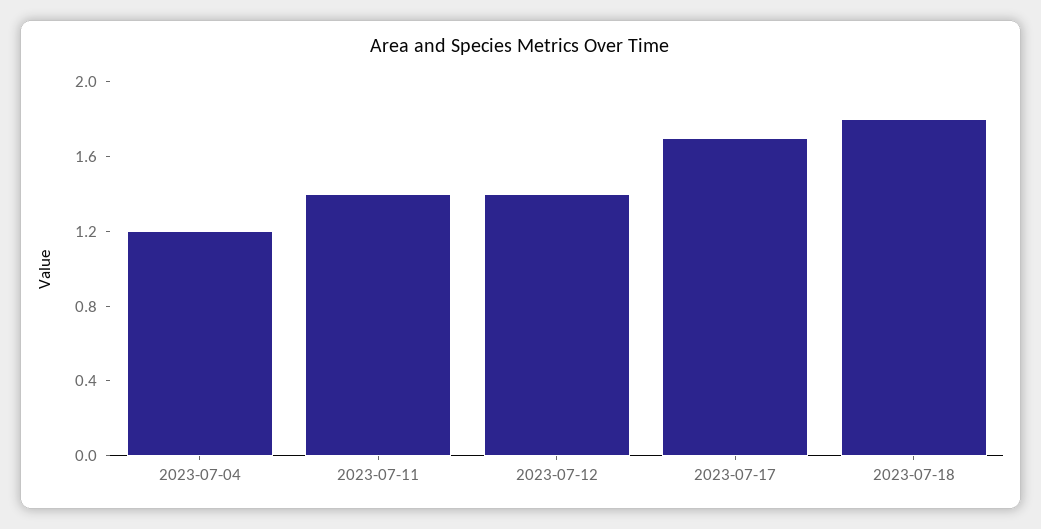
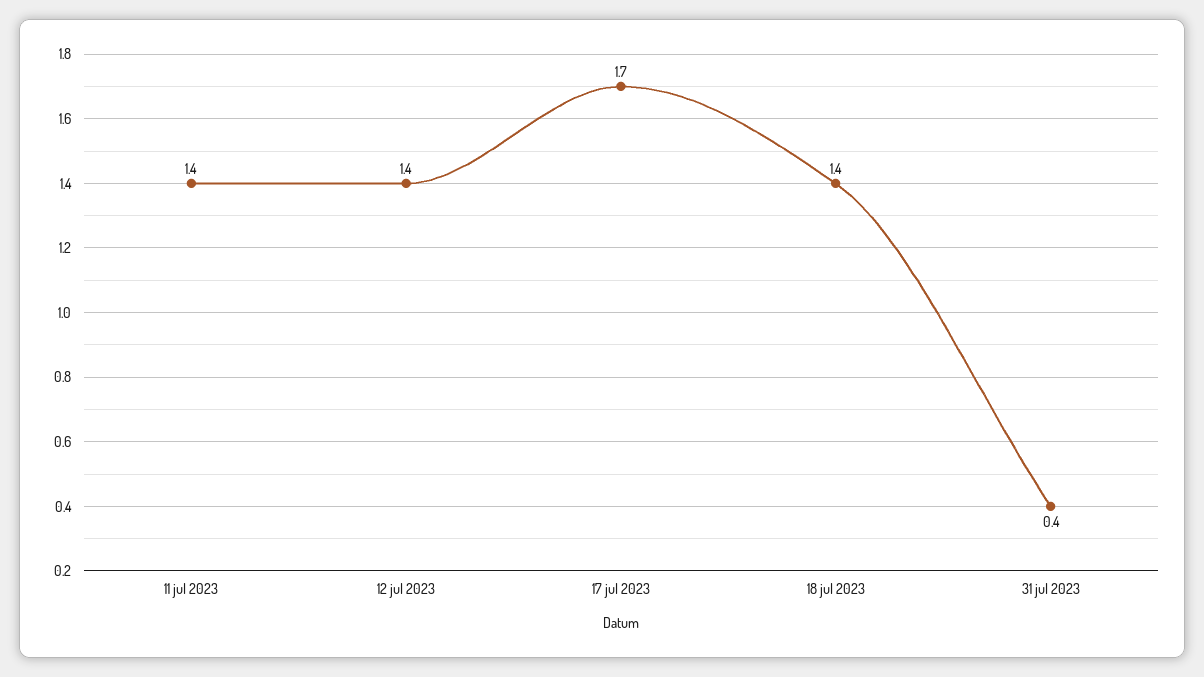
2023-07-04: 1.2 -> none
2023-07-18: 1.8 -> 1.4
31 jul 2023: none -> 0.4

